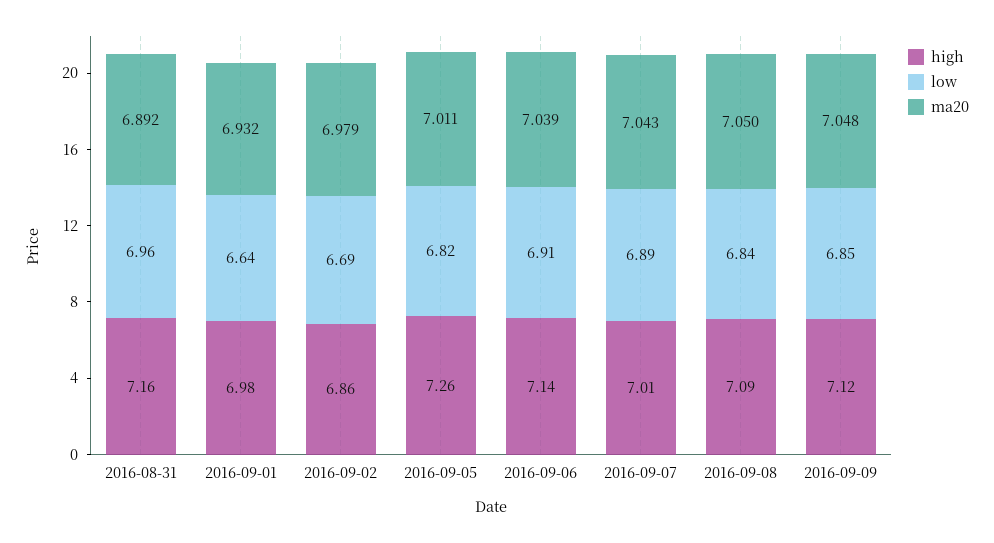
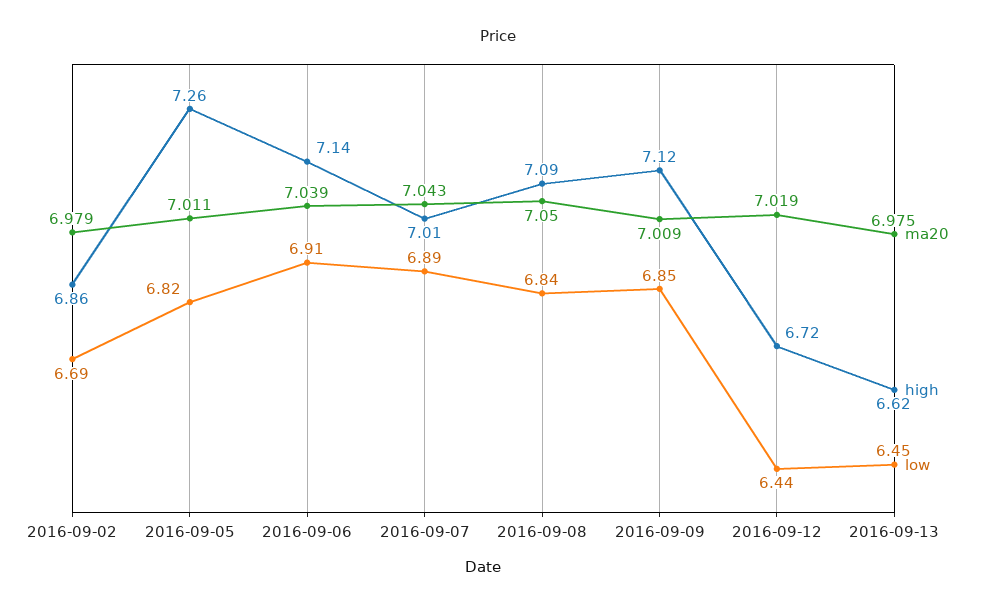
high, 2016-08-31: 7.16 -> none
low, 2016-08-31: 6.96 -> none
ma20, 2016-08-31: 6.892 -> none
high, 2016-09-01: 6.98 -> none
low, 2016-09-01: 6.64 -> none
ma20, 2016-09-01: 6.932 -> none
ma20, 2016-09-09: 7.048 -> 7.009
ma20, 2016-09-12: none -> 7.019
high, 2016-09-12: none -> 6.72
low, 2016-09-12: none -> 6.44
ma20, 2016-09-13: none -> 6.975
high, 2016-09-13: none -> 6.62
low, 2016-09-13: none -> 6.45

